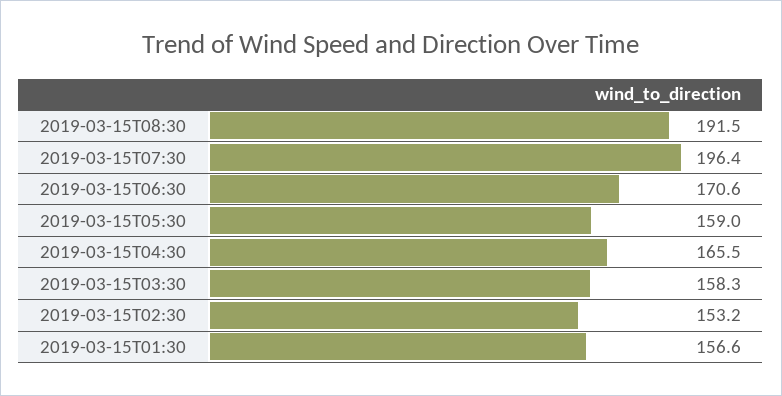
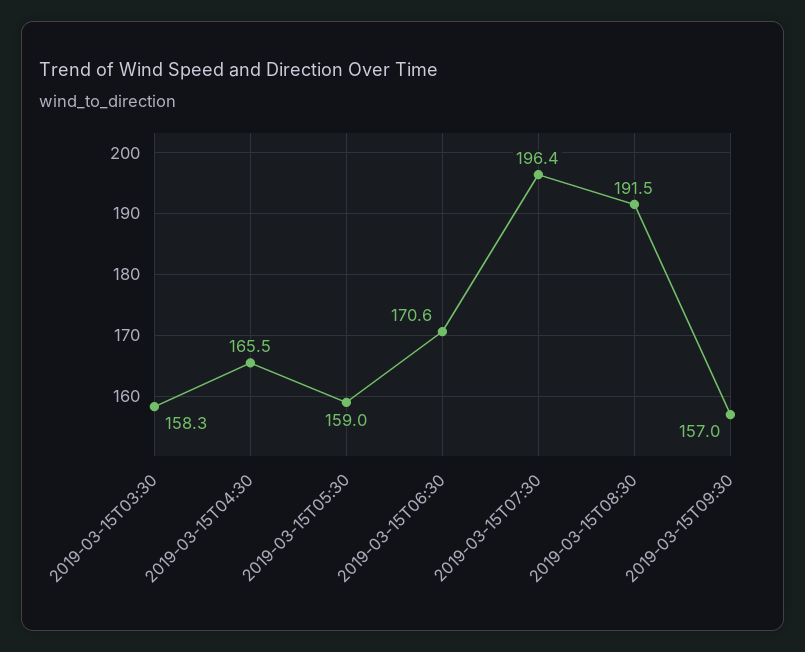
2019-03-15T02:30: 153.2 -> none
2019-03-15T01:30: 156.6 -> none
2019-03-15T09:30: none -> 157

